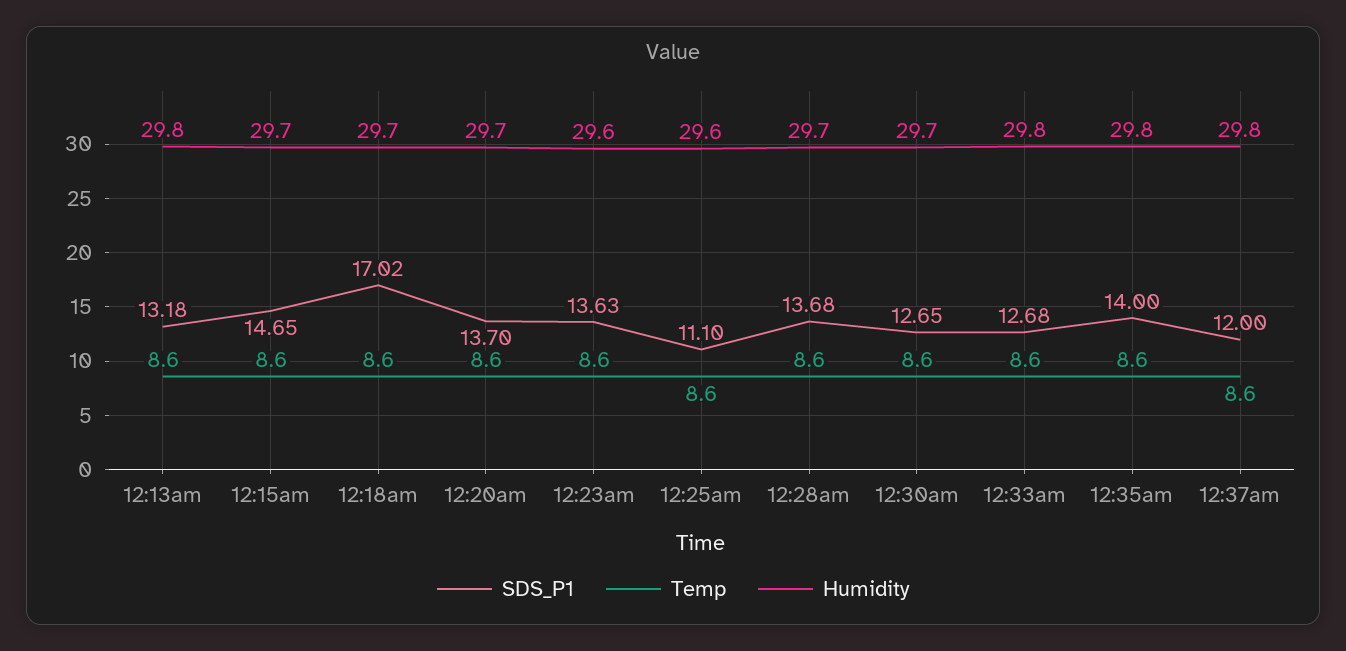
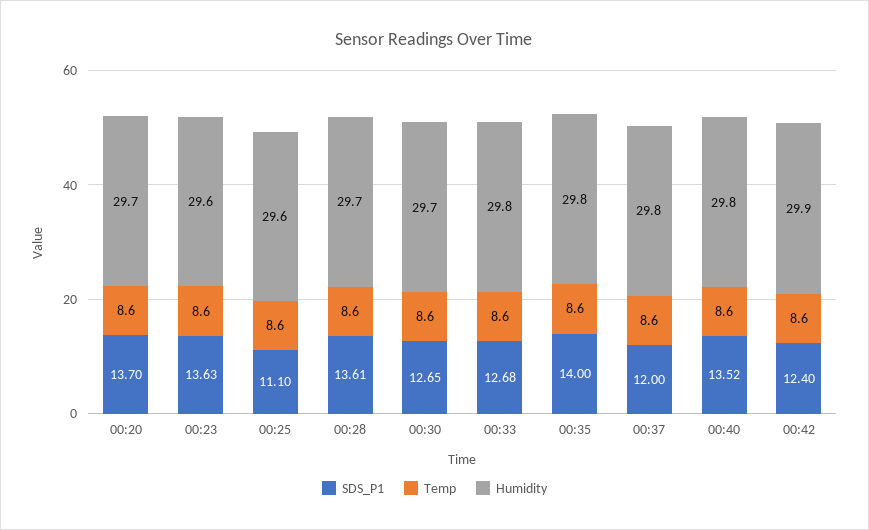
SDS_P1, 12:13am: 13.18 -> none
Temp, 12:13am: 8.6 -> none
Humidity, 12:13am: 29.8 -> none
SDS_P1, 12:15am: 14.65 -> none
Temp, 12:15am: 8.6 -> none
Humidity, 12:15am: 29.7 -> none
SDS_P1, 12:18am: 17.02 -> none
Temp, 12:18am: 8.6 -> none
Humidity, 12:18am: 29.7 -> none
SDS_P1, 12:28am: 13.68 -> 13.61
SDS_P1, 00:40: none -> 13.52
Temp, 00:40: none -> 8.6
Humidity, 00:40: none -> 29.8
SDS_P1, 00:42: none -> 12.4
Temp, 00:42: none -> 8.6
Humidity, 00:42: none -> 29.9

